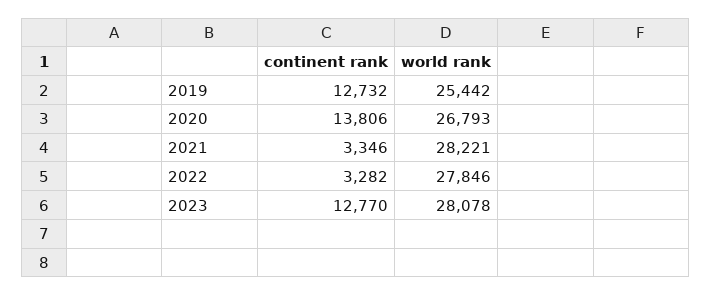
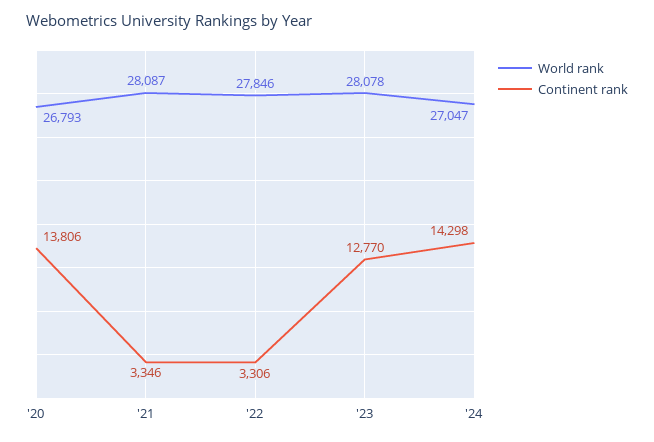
continent rank, 2019: 12732 -> none
world rank, 2019: 25442 -> none
world rank, 2021: 28221 -> 28087
continent rank, 2022: 3282 -> 3306
world rank, '24: none -> 27047
continent rank, '24: none -> 14298

